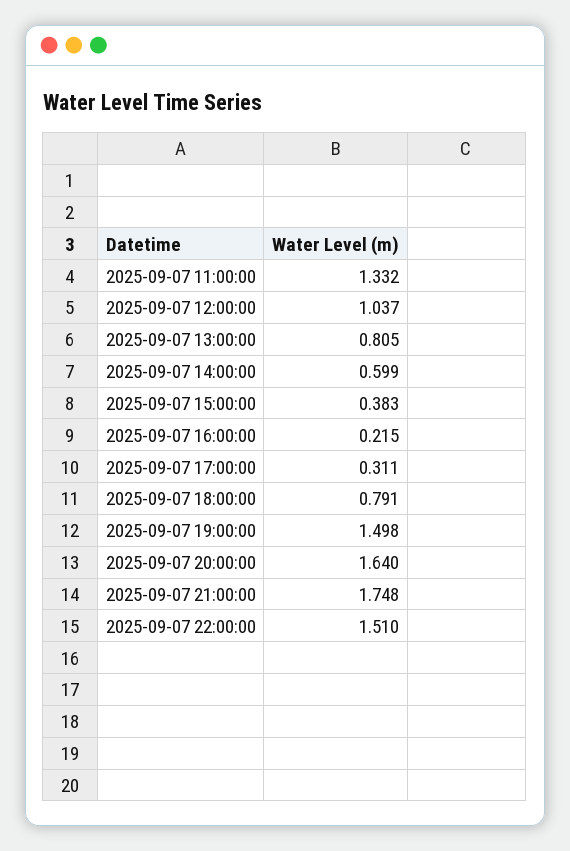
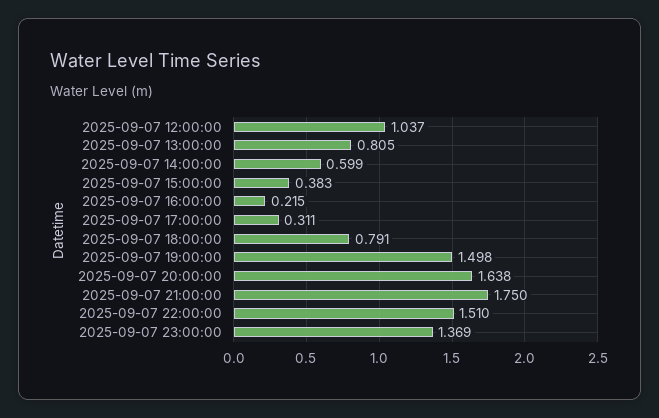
2025-09-07 11:00:00: 1.332 -> none
2025-09-07 20:00:00: 1.64 -> 1.638
2025-09-07 21:00:00: 1.748 -> 1.75
2025-09-07 23:00:00: none -> 1.369

